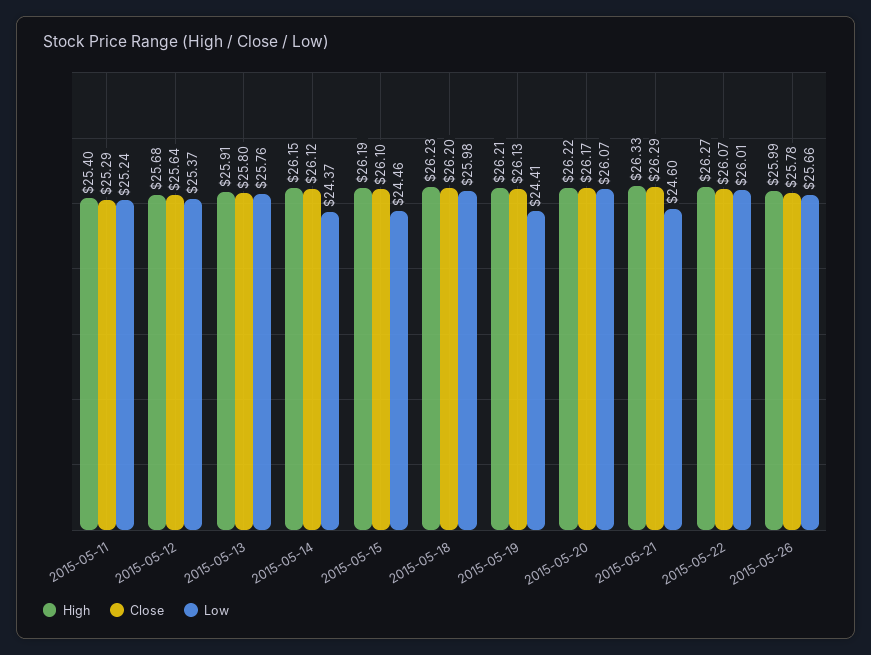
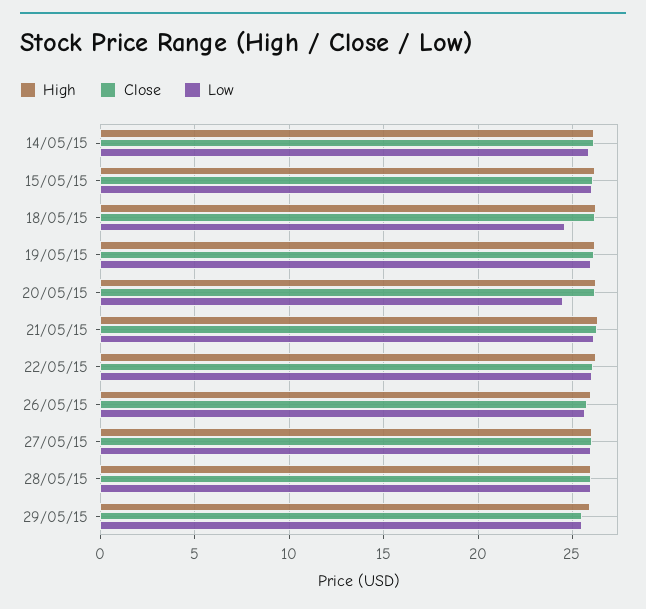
High, 2015-05-11: 25.4 -> none
Close, 2015-05-11: 25.29 -> none
Low, 2015-05-11: 25.24 -> none
High, 2015-05-12: 25.68 -> none
Close, 2015-05-12: 25.64 -> none
Low, 2015-05-12: 25.37 -> none
High, 2015-05-13: 25.91 -> none
Close, 2015-05-13: 25.8 -> none
Low, 2015-05-13: 25.76 -> none
Low, 2015-05-14: 24.37 -> 26
Low, 2015-05-15: 24.46 -> 26
Low, 2015-05-18: 25.98 -> 24.5
Low, 2015-05-19: 24.41 -> 26
Low, 2015-05-20: 26.07 -> 24.5
Low, 2015-05-21: 24.6 -> 26
High, 27/05/15: none -> 26
Close, 27/05/15: none -> 26
Low, 27/05/15: none -> 26
High, 28/05/15: none -> 26
Close, 28/05/15: none -> 26
Low, 28/05/15: none -> 26
High, 29/05/15: none -> 26
Close, 29/05/15: none -> 25.5
Low, 29/05/15: none -> 25.5

